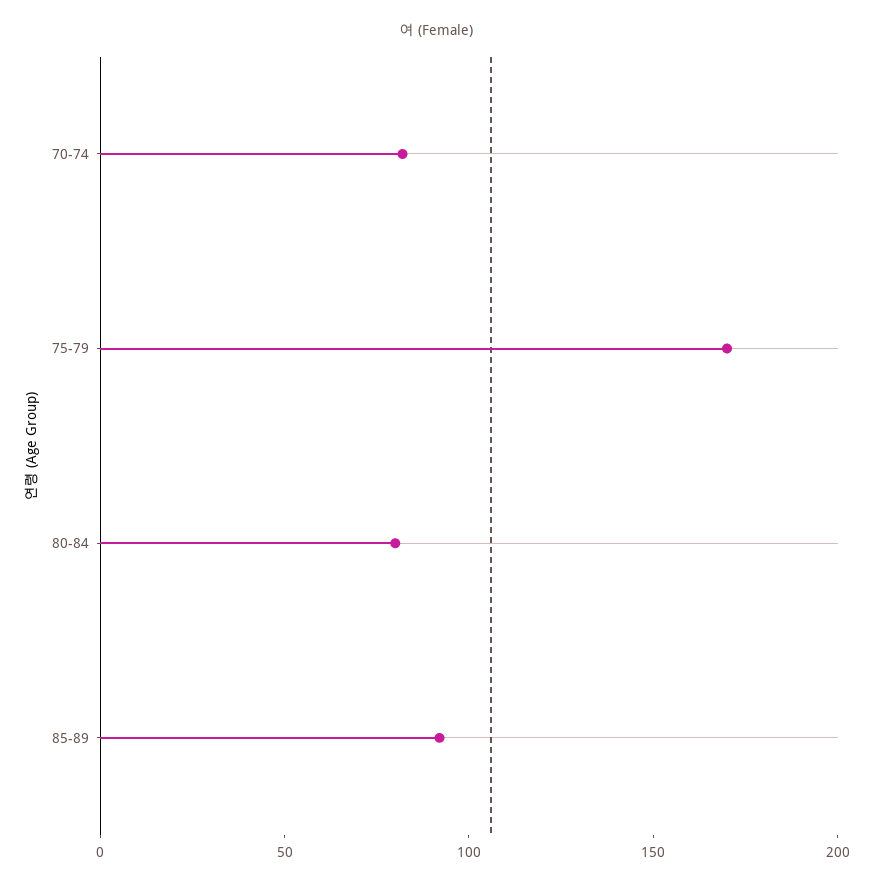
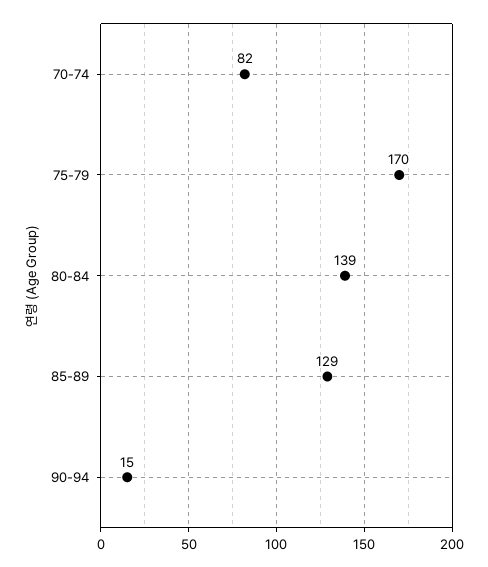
80-84: 80 -> 139
85-89: 90 -> 129
90-94: none -> 15

